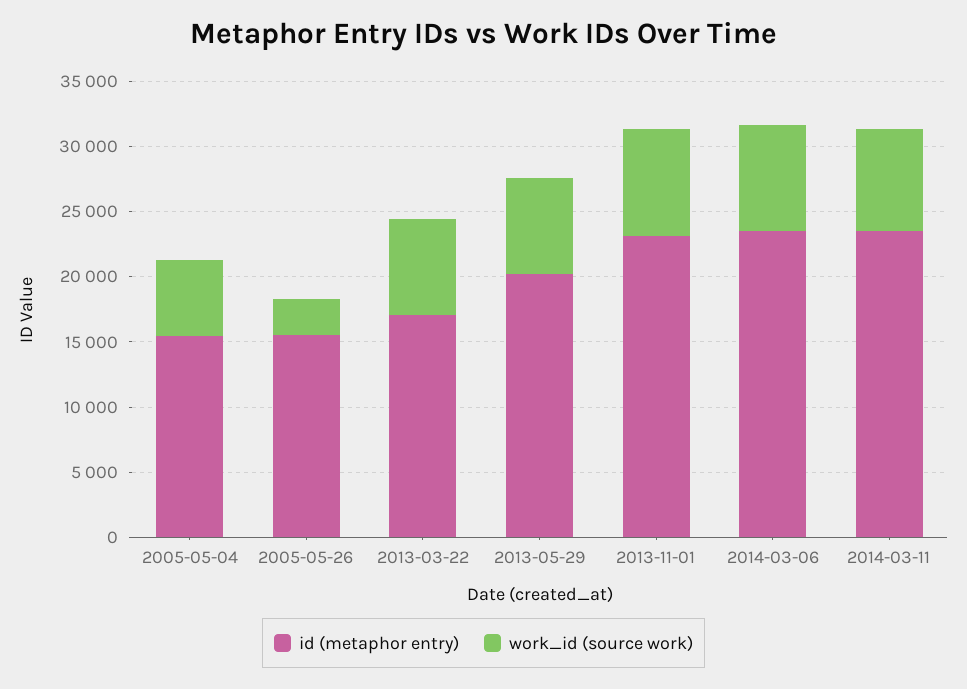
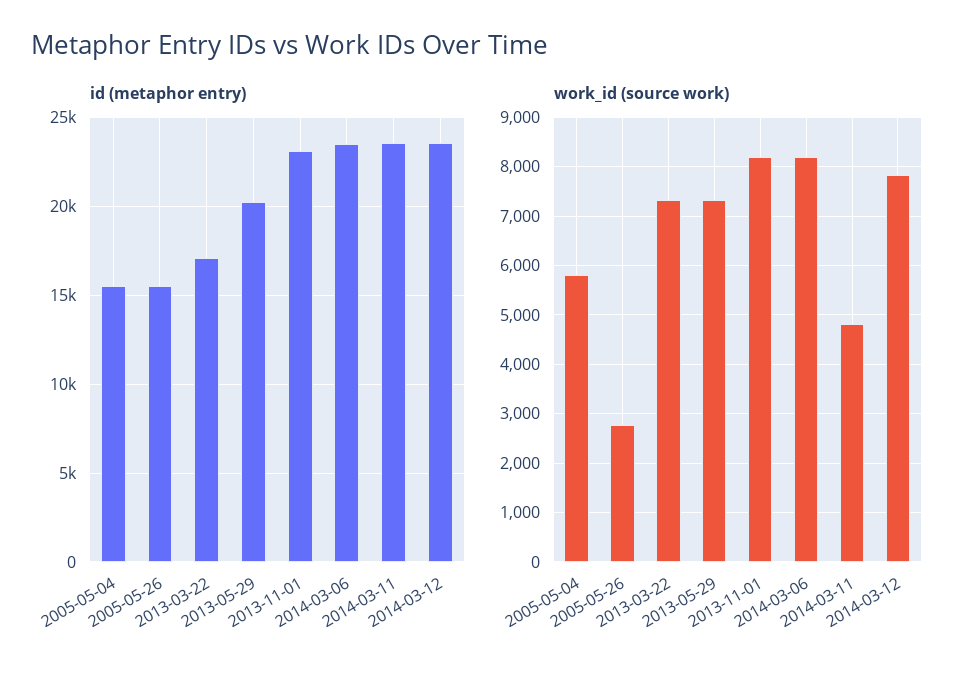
work_id (source work), 2014-03-11: 8000 -> 4800
id (metaphor entry), 2014-03-12: none -> 23500
work_id (source work), 2014-03-12: none -> 7800

